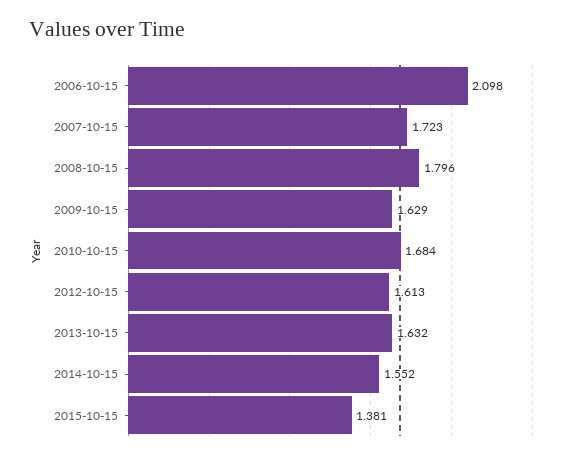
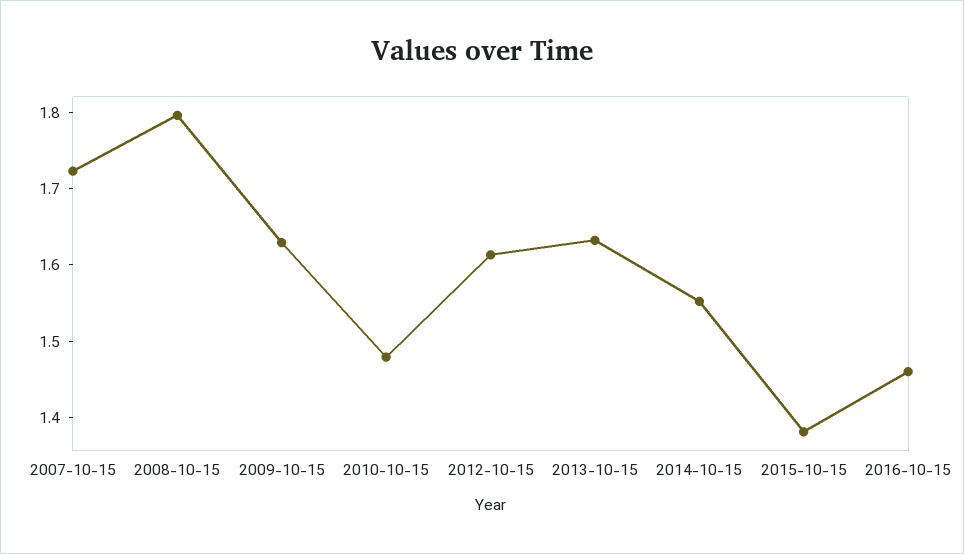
2006-10-15: 2.098 -> none
2010-10-15: 1.684 -> 1.48
2016-10-15: none -> 1.46

